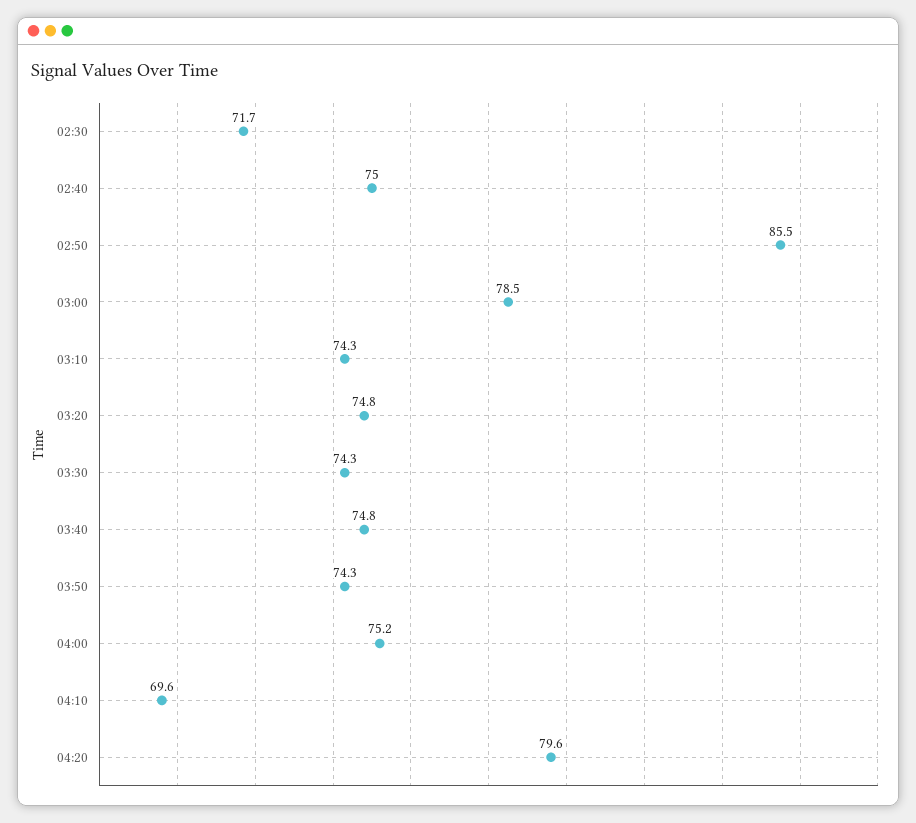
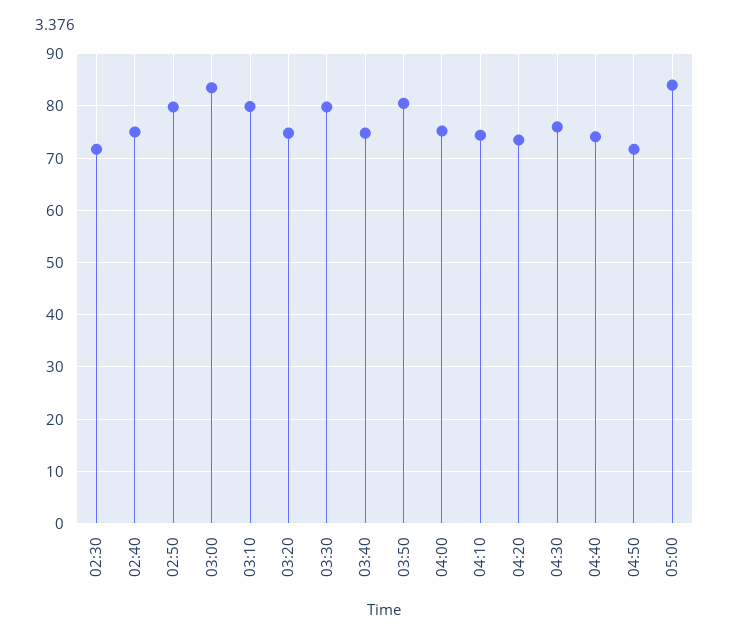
02:50: 85.5 -> 80
03:00: 78.5 -> 84
03:10: 74.3 -> 80
03:30: 74.3 -> 80
03:50: 74.3 -> 80
04:10: 69.6 -> 74
04:20: 79.6 -> 74
04:30: none -> 76
04:40: none -> 74
04:50: none -> 72
05:00: none -> 84

